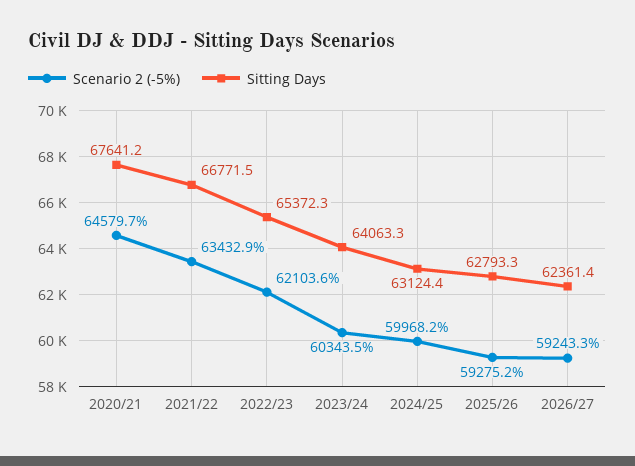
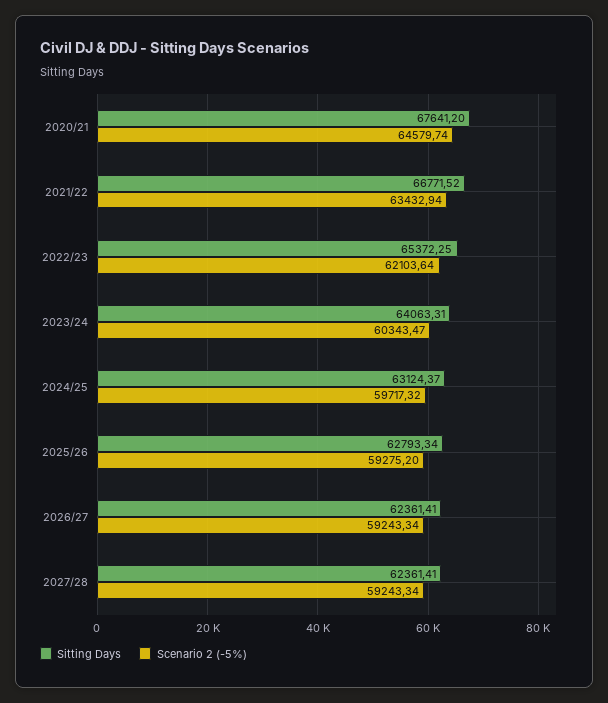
Scenario 2 (-5%), 2024/25: 59968.2 -> 59717.32
Sitting Days, 2027/28: none -> 62361.41
Scenario 2 (-5%), 2027/28: none -> 59243.34

